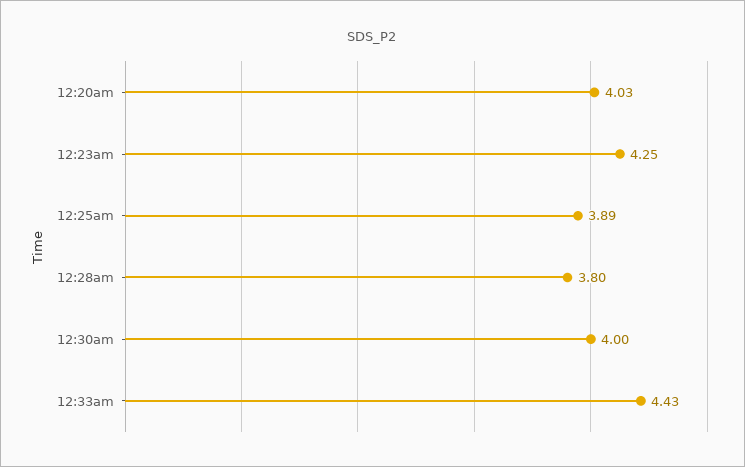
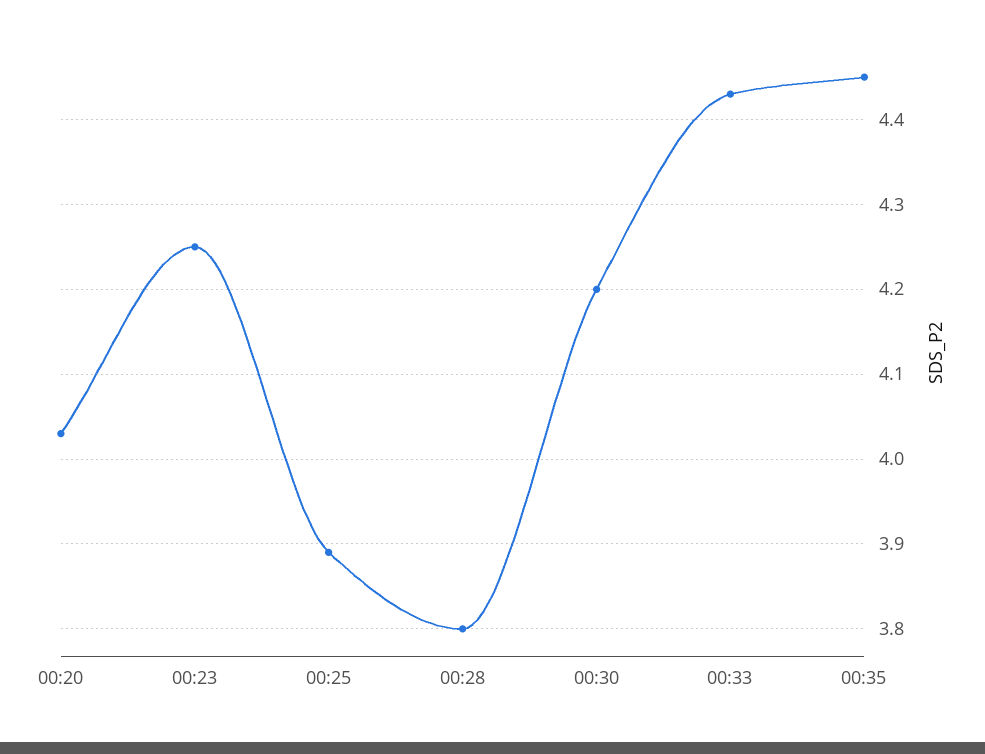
12:30am: 4 -> 4.2
00:35: none -> 4.45

